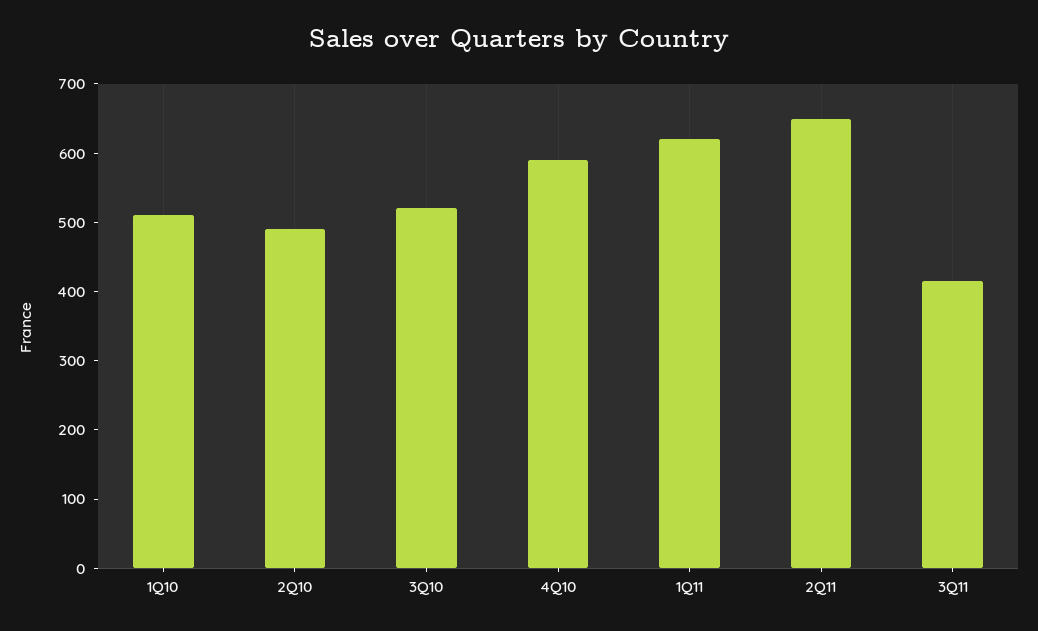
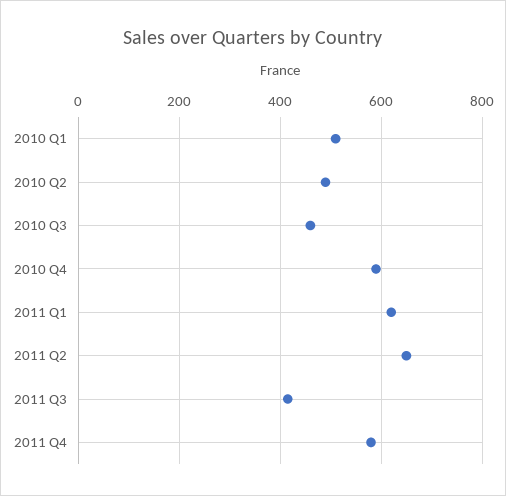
3Q10: 520 -> 460
2011 Q4: none -> 580

